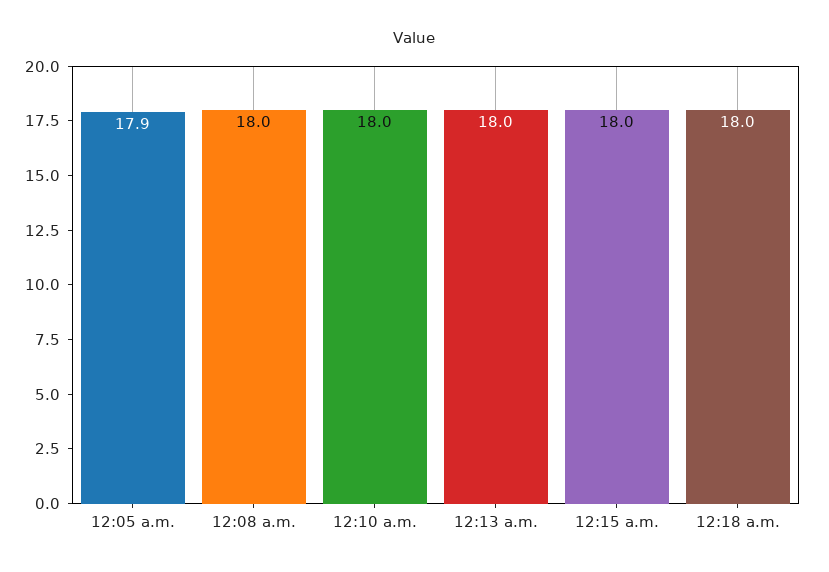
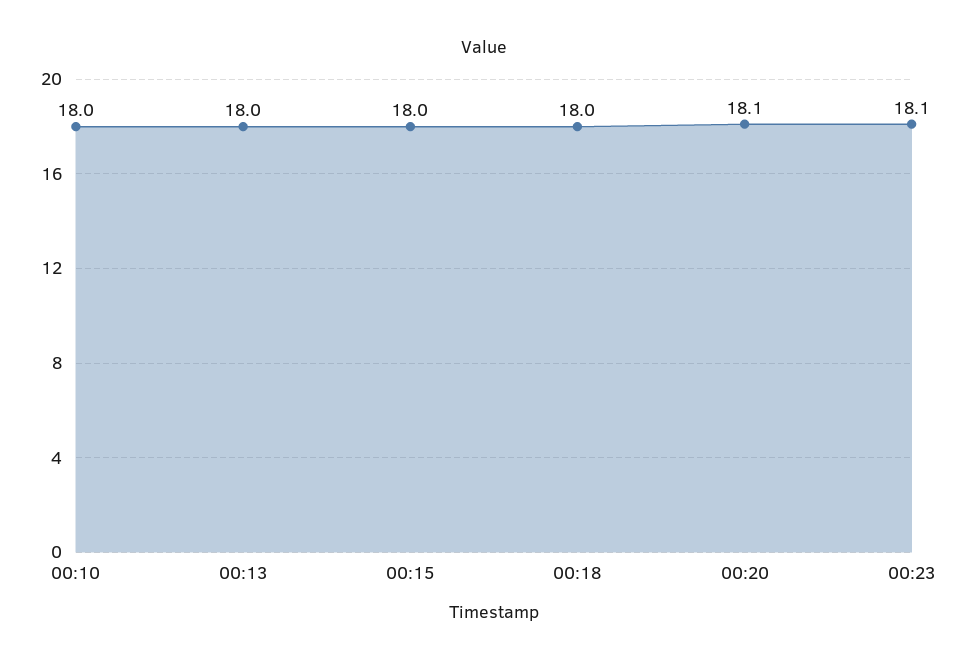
12:05 a.m.: 17.9 -> none
12:08 a.m.: 18 -> none
00:20: none -> 18.1
00:23: none -> 18.1

